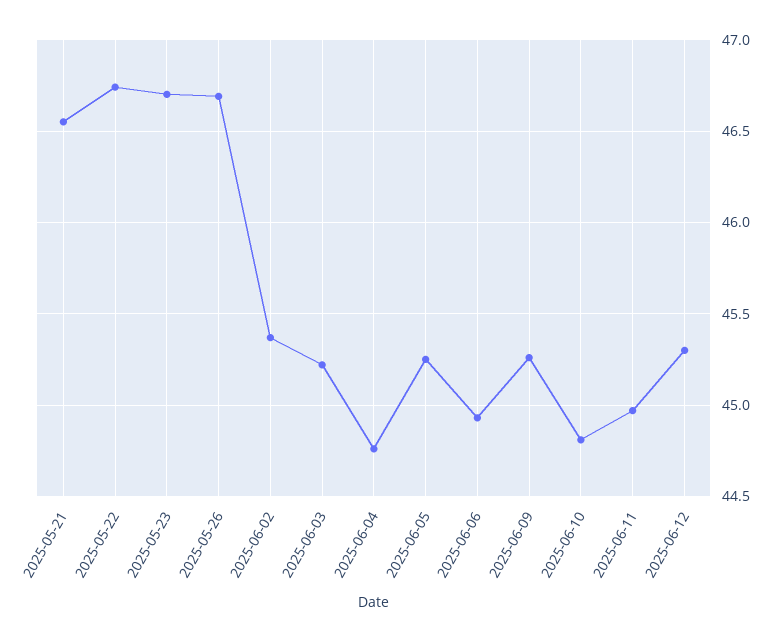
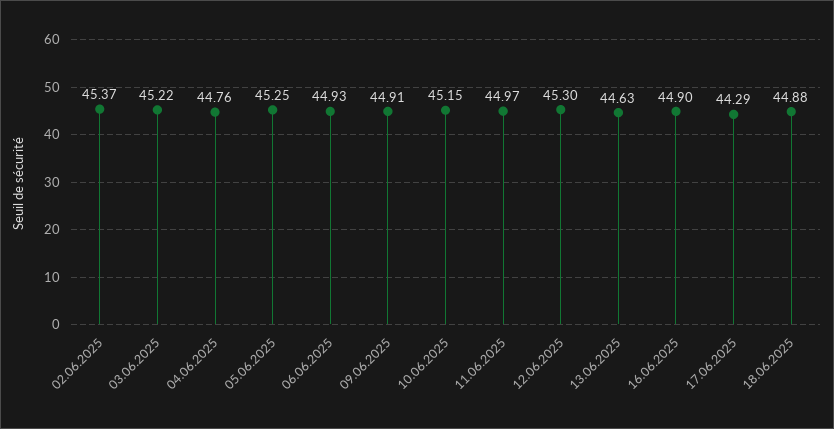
2025-05-21: 46.55 -> none
2025-05-22: 46.75 -> none
2025-05-23: 46.7 -> none
2025-05-26: 46.7 -> none
2025-06-09: 45.25 -> 44.91
2025-06-10: 44.8 -> 45.15
13.06.2025: none -> 44.63
16.06.2025: none -> 44.9
17.06.2025: none -> 44.29
18.06.2025: none -> 44.88

